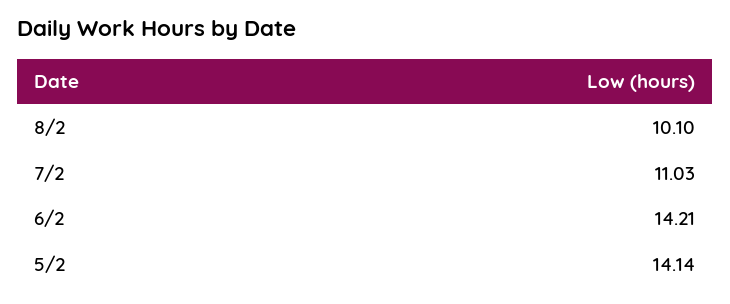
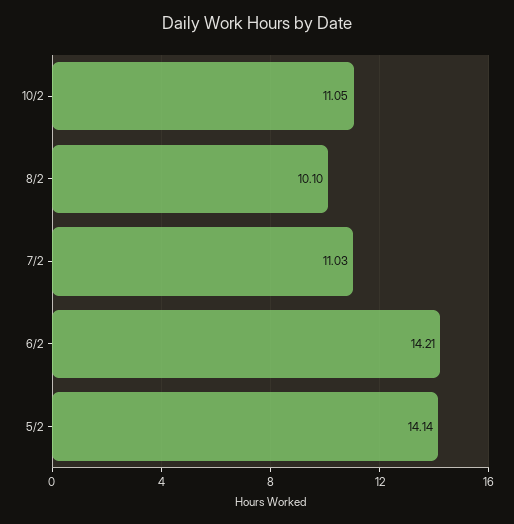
10/2: none -> 11.05

